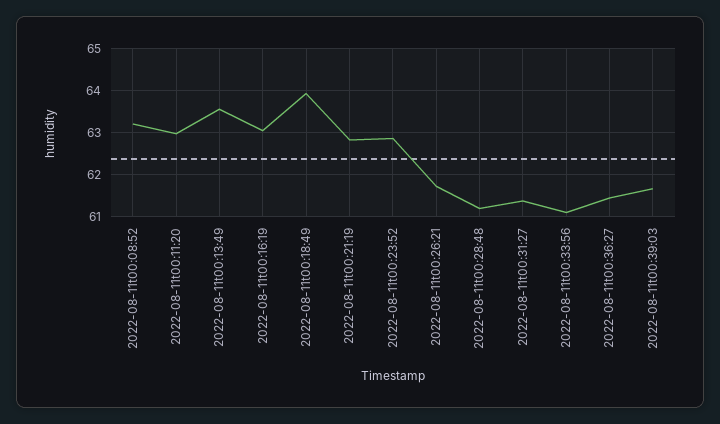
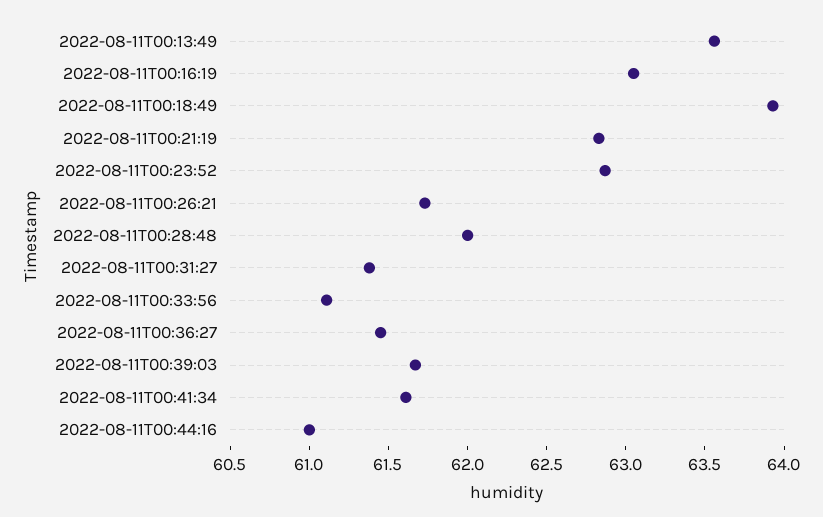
2022-08-11t00:08:52: 63.2 -> none
2022-08-11t00:11:20: 63 -> none
2022-08-11t00:28:48: 61.2 -> 62
2022-08-11T00:41:34: none -> 61.6
2022-08-11T00:44:16: none -> 61

